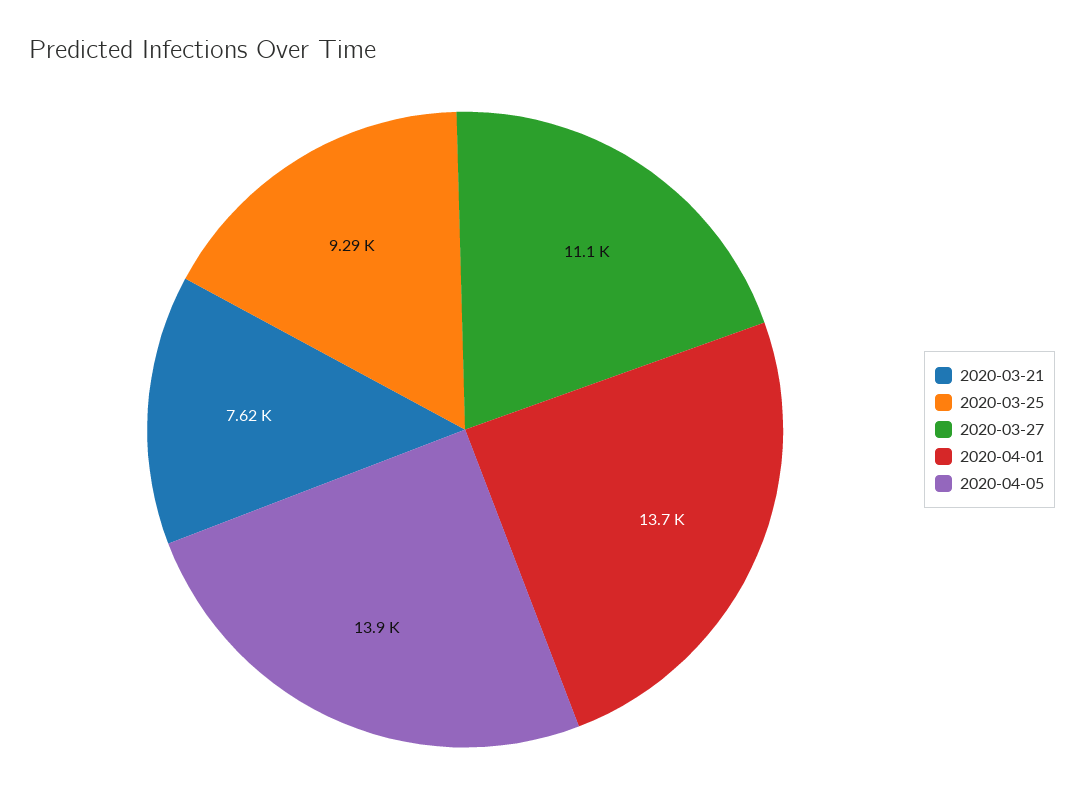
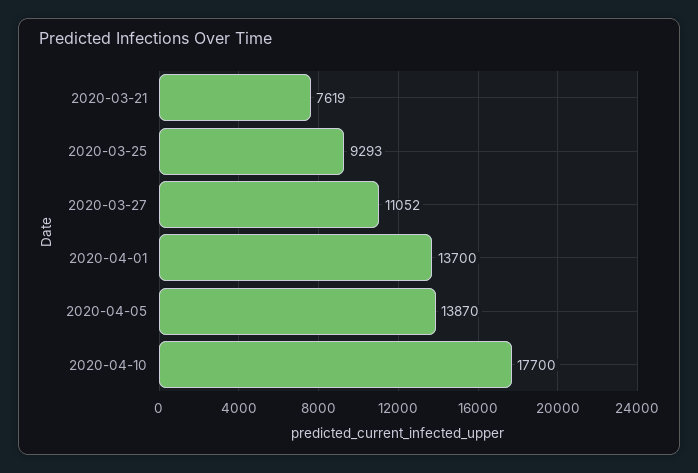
2020-04-10: none -> 17700

